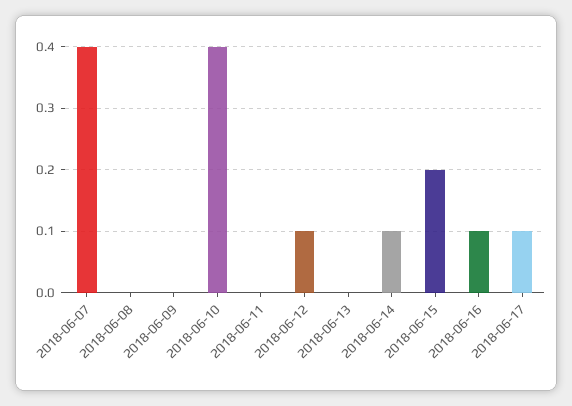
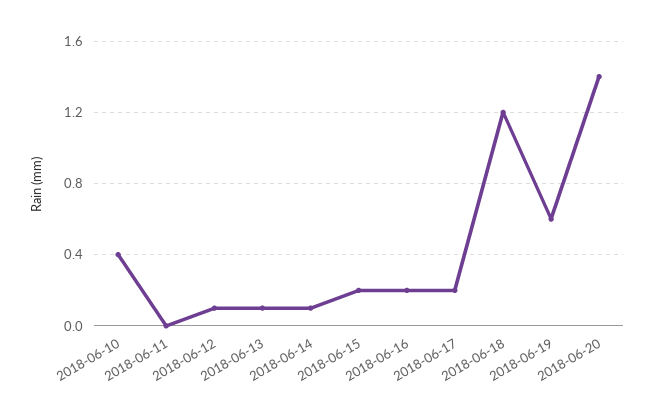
2018-06-07: 0.4 -> none
2018-06-08: 0 -> none
2018-06-09: 0 -> none
2018-06-13: 0 -> 0.1
2018-06-16: 0.1 -> 0.2
2018-06-17: 0.1 -> 0.2
2018-06-18: none -> 1.2
2018-06-19: none -> 0.6
2018-06-20: none -> 1.4

